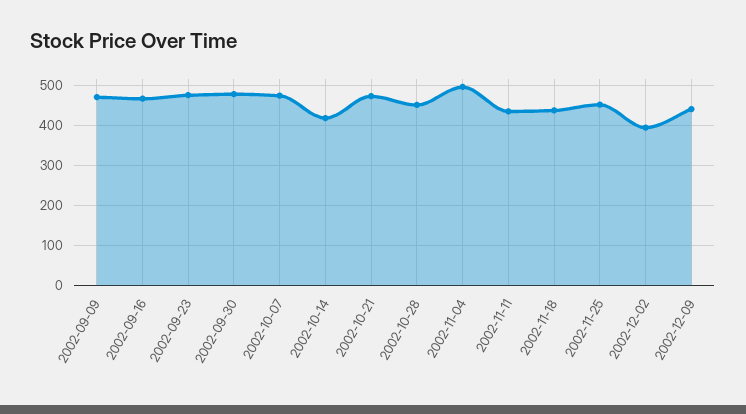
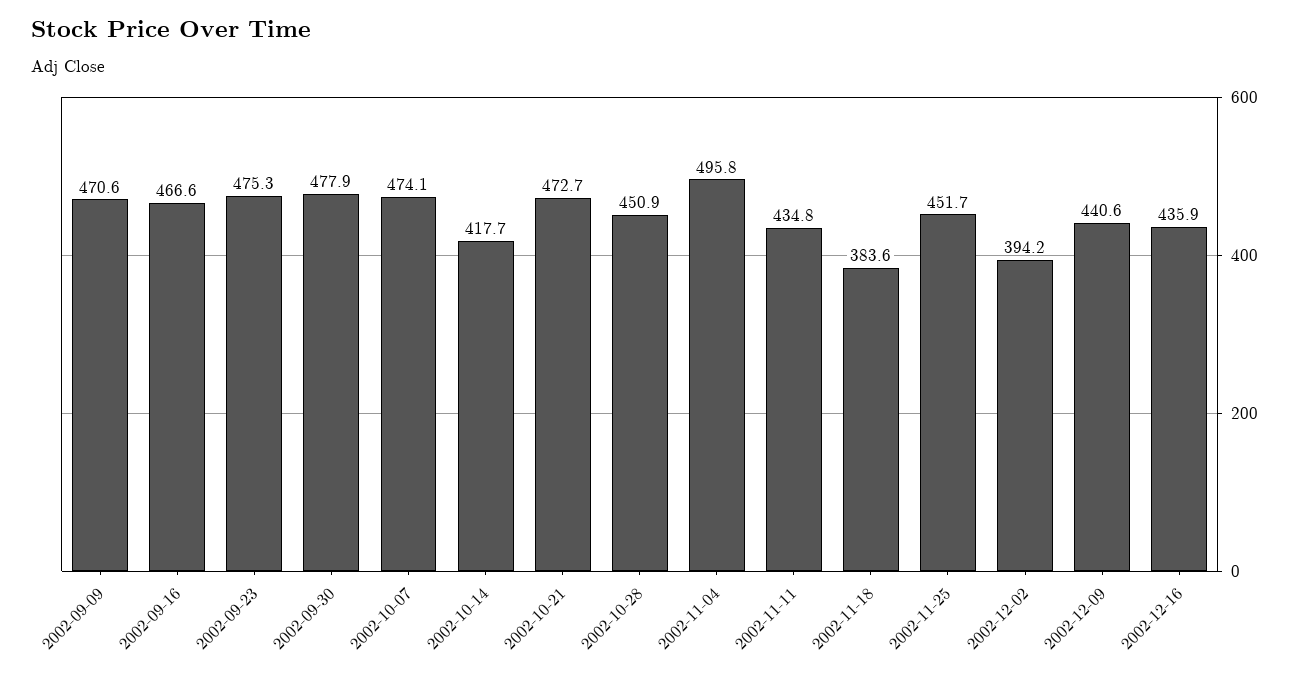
2002-11-18: 440 -> 383.6
2002-12-16: none -> 435.9

